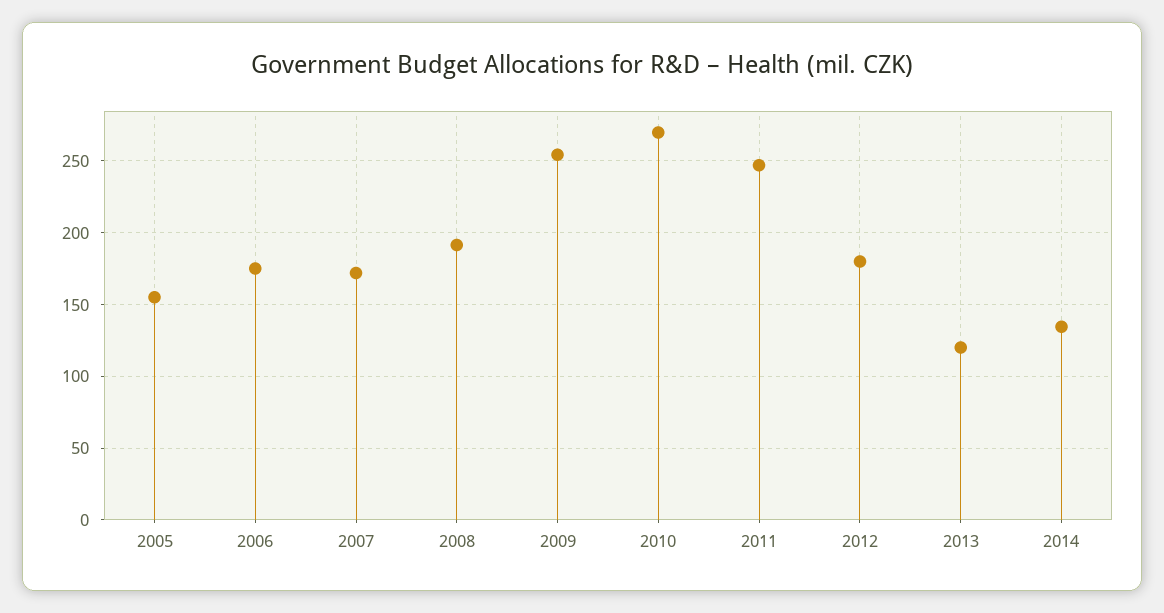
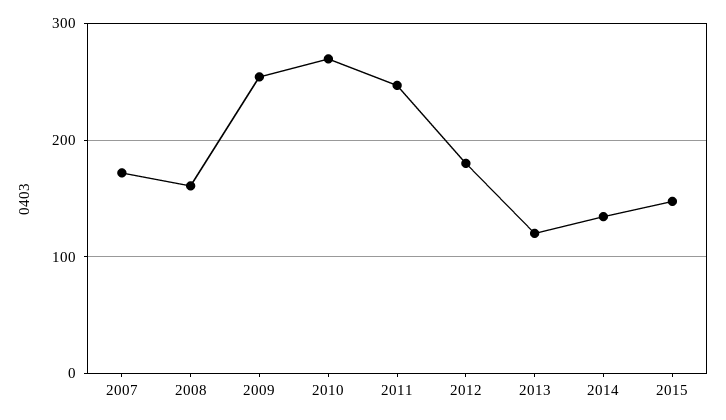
2005: 155 -> none
2006: 175 -> none
2008: 190 -> 160
2015: none -> 150

